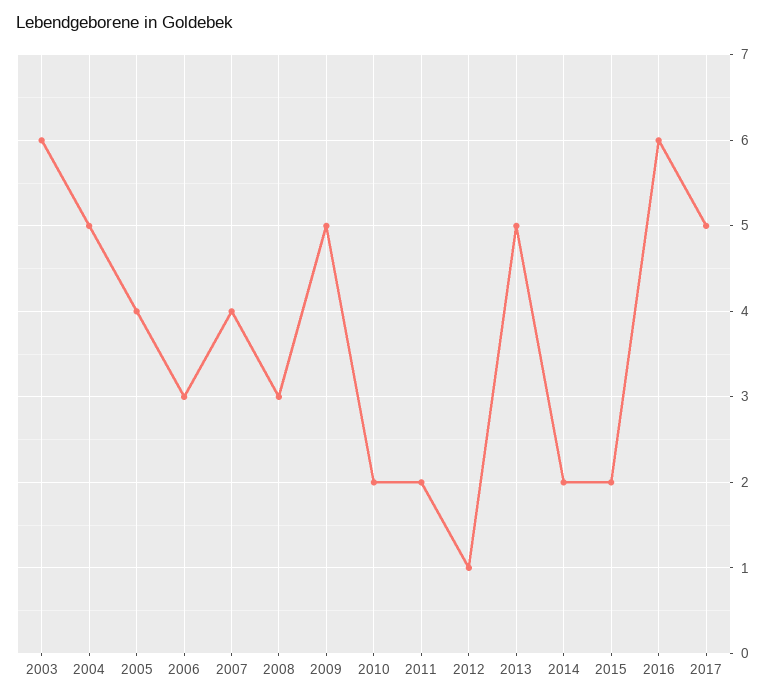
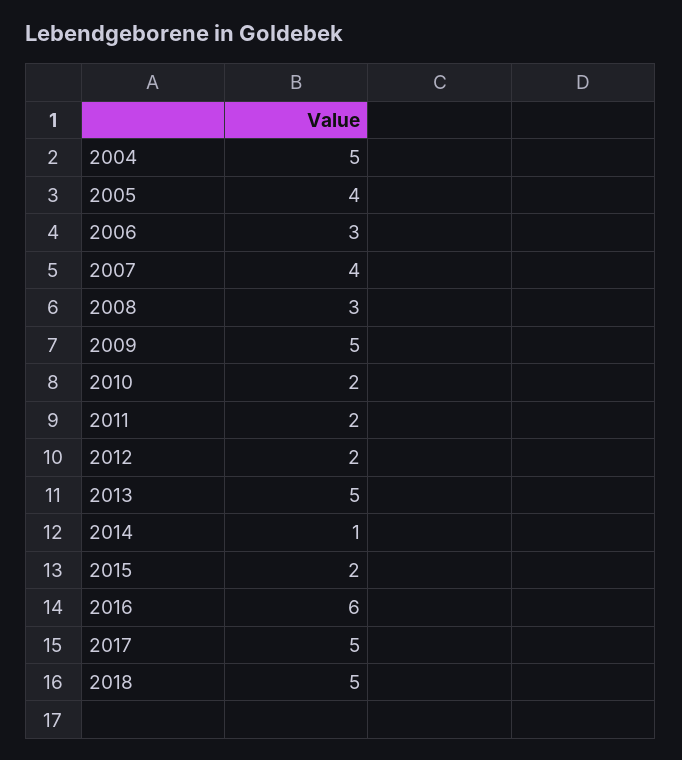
2003: 6 -> none
2012: 1 -> 2
2014: 2 -> 1
2018: none -> 5

